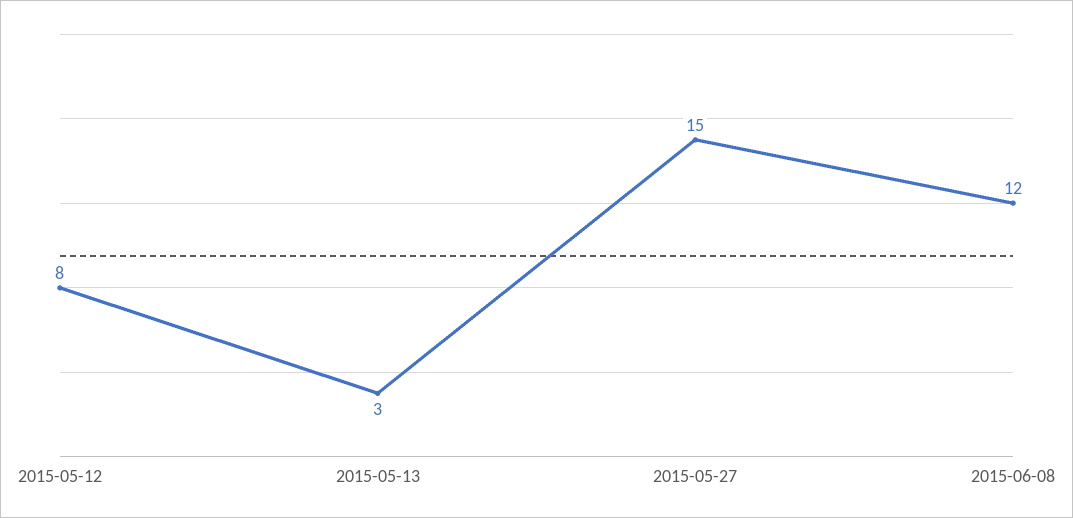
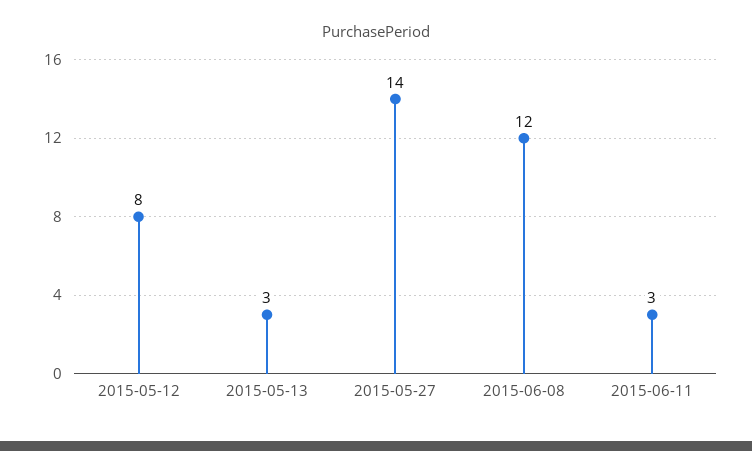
2015-05-27: 15 -> 14
2015-06-11: none -> 3

